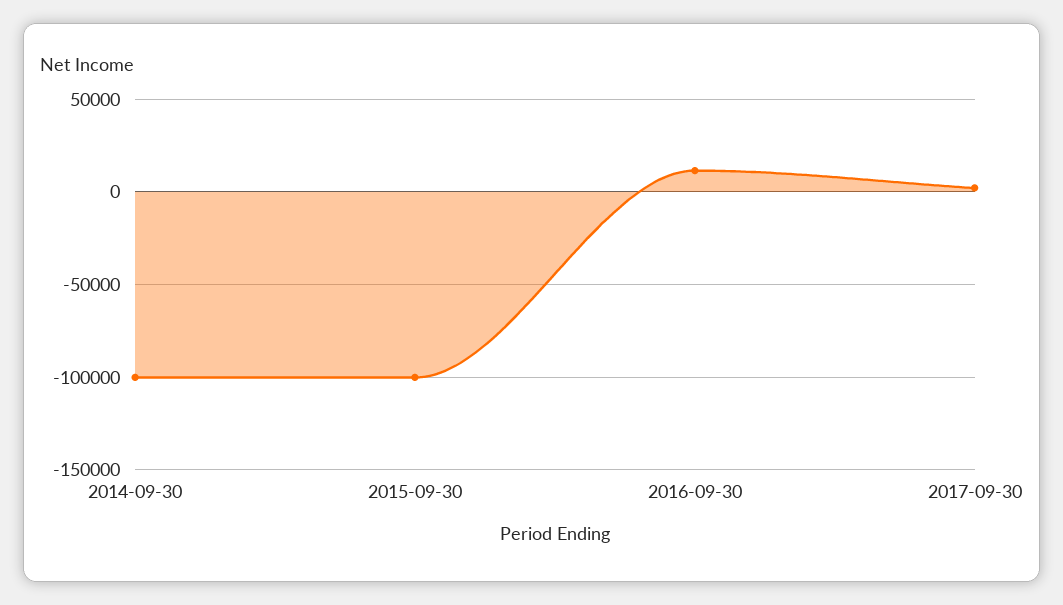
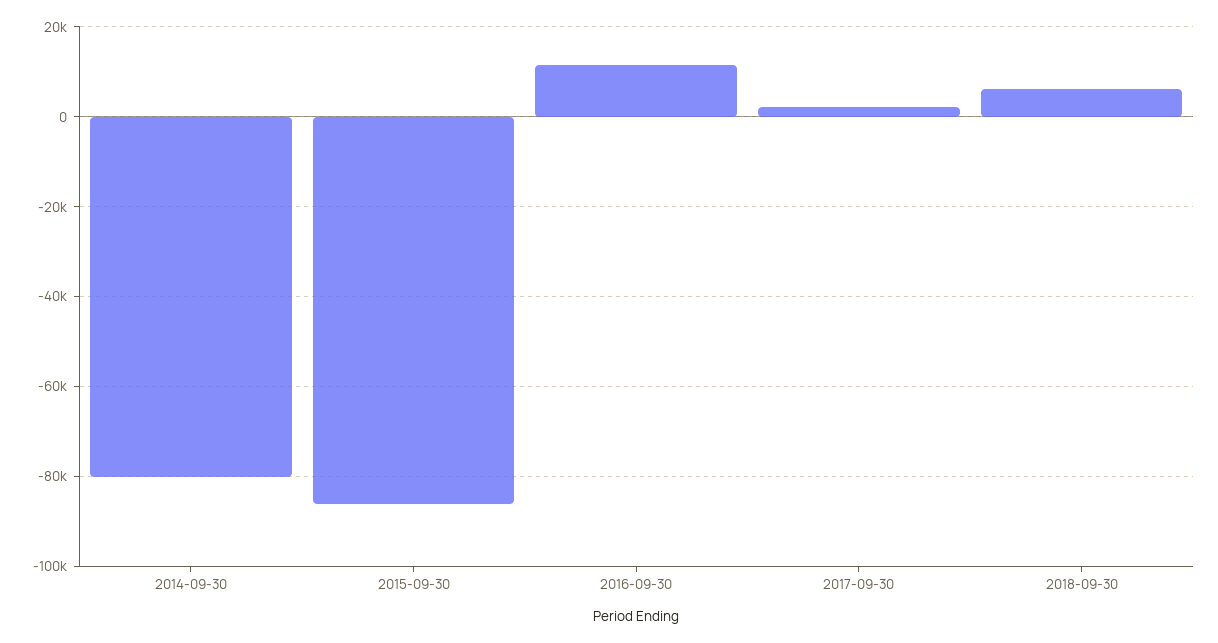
2014-09-30: -100000 -> -80000
2015-09-30: -100000 -> -86000
2018-09-30: none -> 6000

